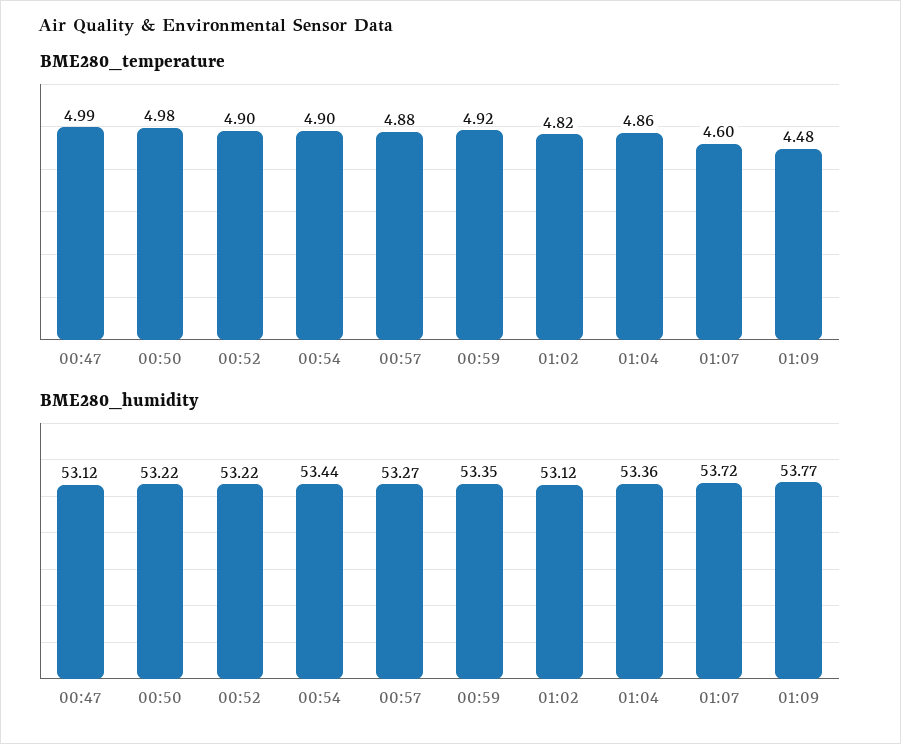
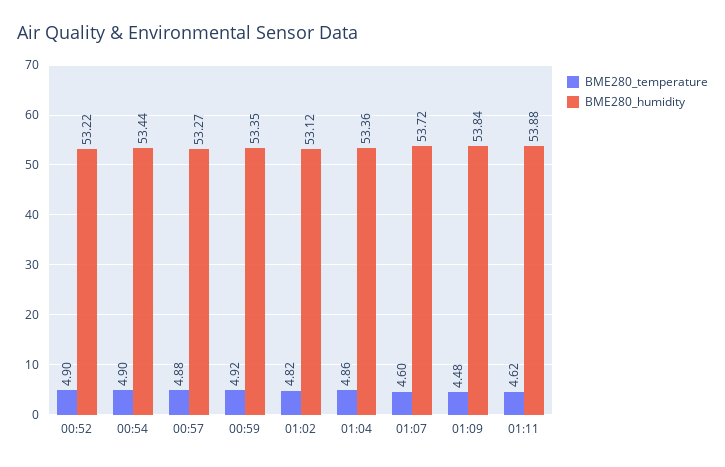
BME280_temperature, 00:47: 4.99 -> none
BME280_temperature, 00:50: 4.98 -> none
BME280_humidity, 00:47: 53.12 -> none
BME280_humidity, 00:50: 53.22 -> none
BME280_humidity, 01:09: 53.77 -> 53.84
BME280_temperature, 01:11: none -> 4.62
BME280_humidity, 01:11: none -> 53.88

